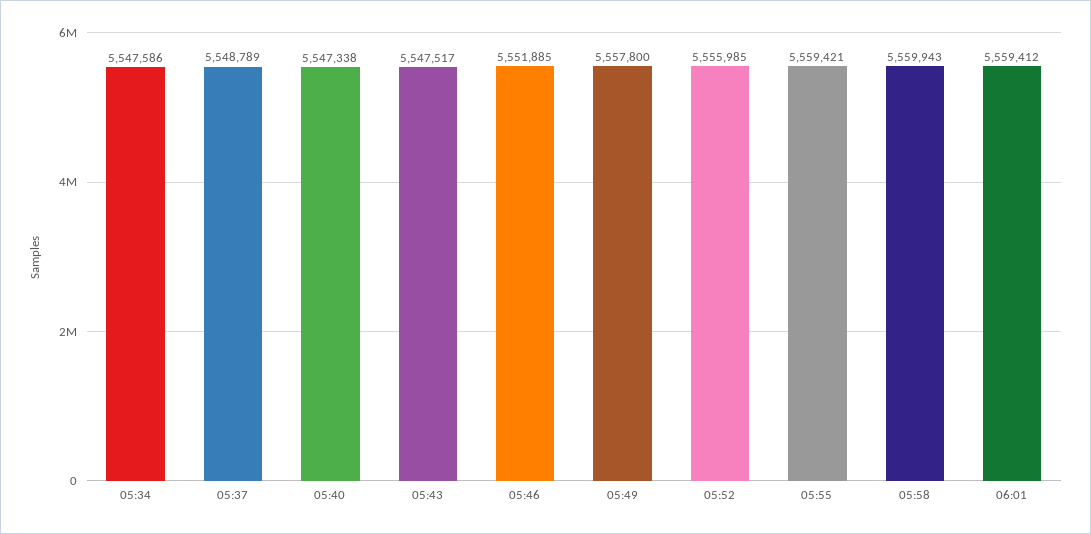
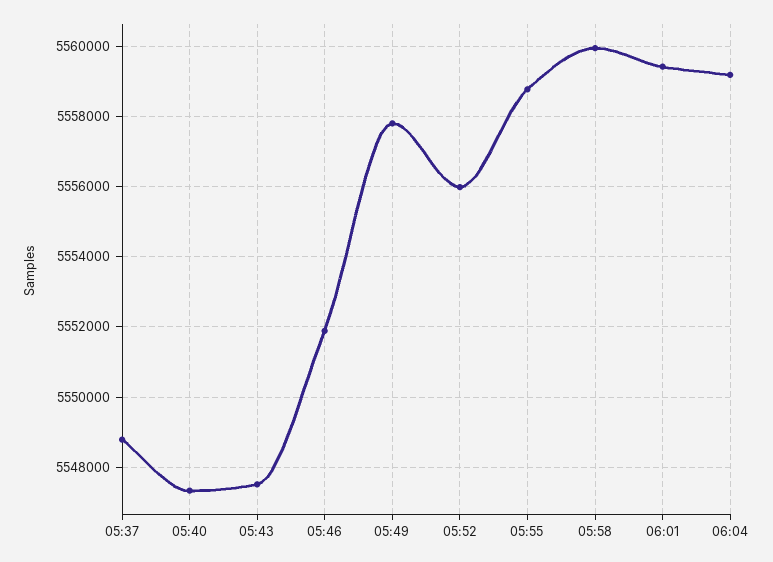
05:34: 5547586 -> none
05:55: 5559421 -> 5558800
06:04: none -> 5559200

